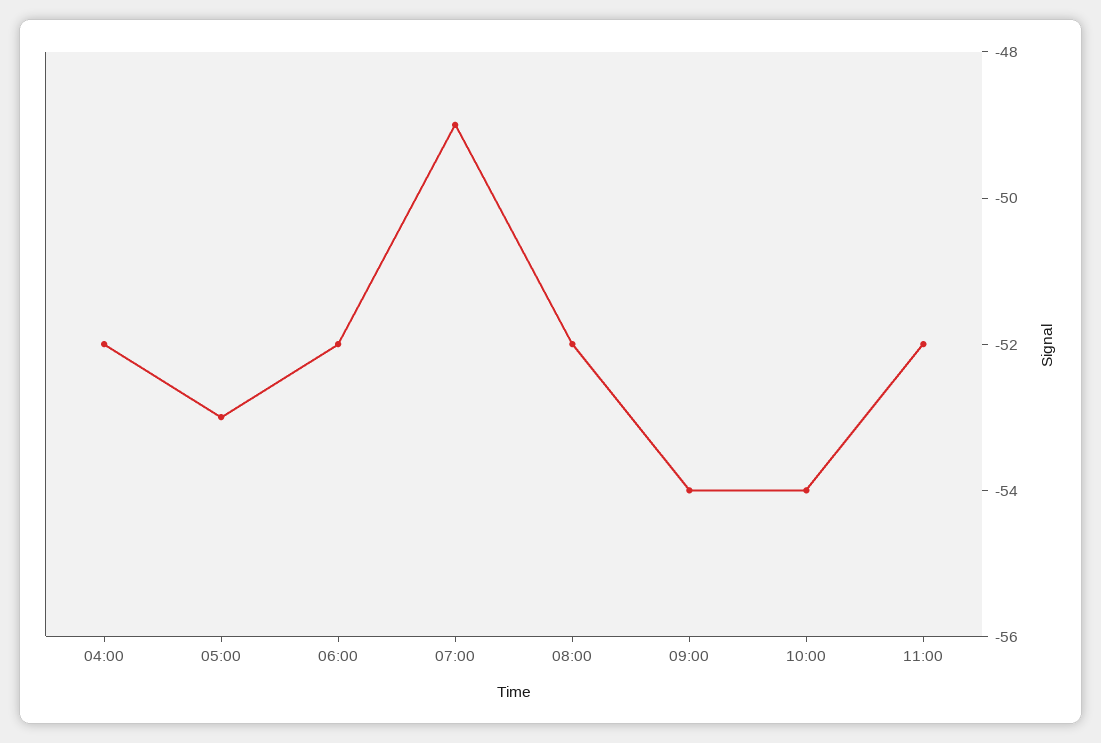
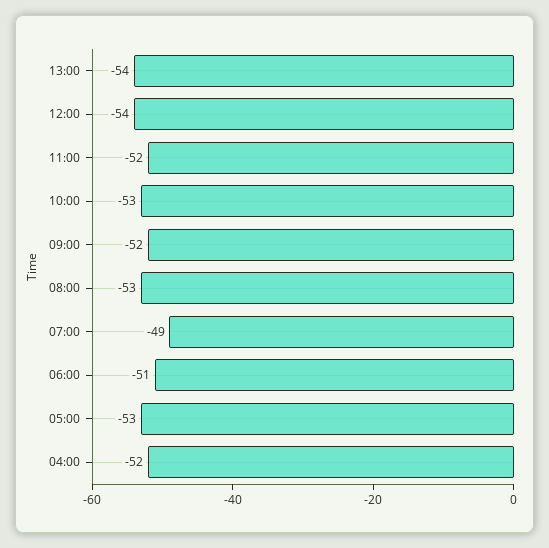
06:00: -52 -> -51
08:00: -52 -> -53
09:00: -54 -> -52
10:00: -54 -> -53
13:00: none -> -54
12:00: none -> -54

